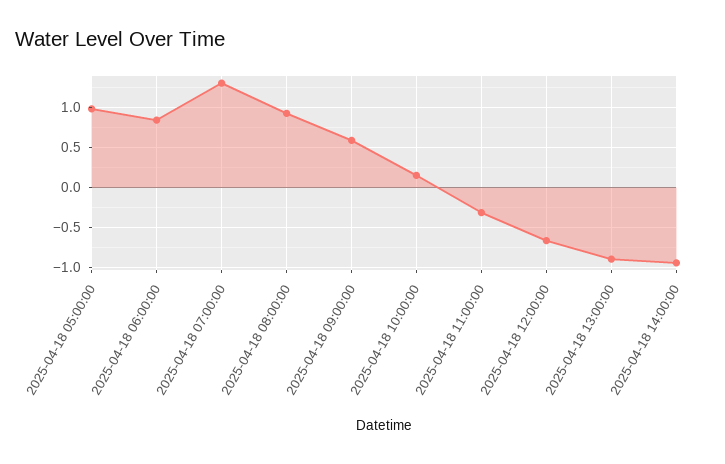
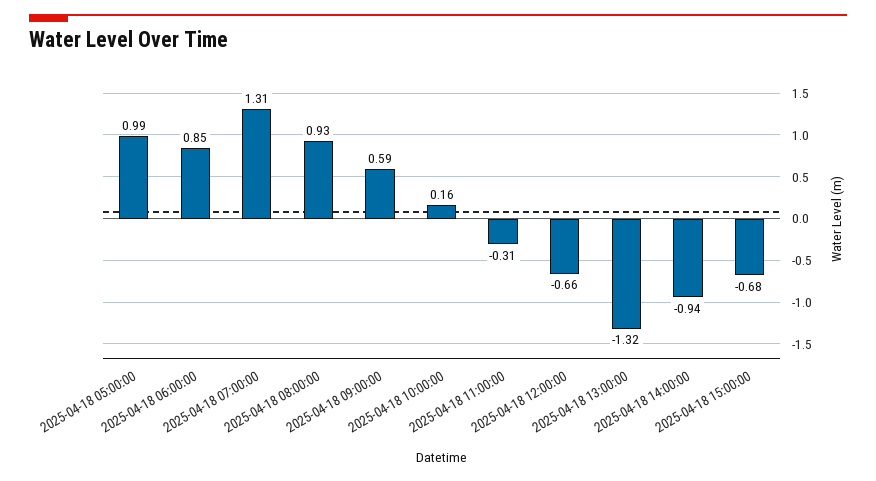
2025-04-18 13:00:00: -0.9 -> -1.32
2025-04-18 15:00:00: none -> -0.68

